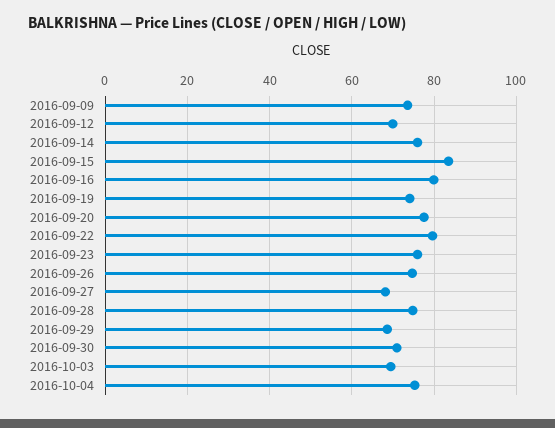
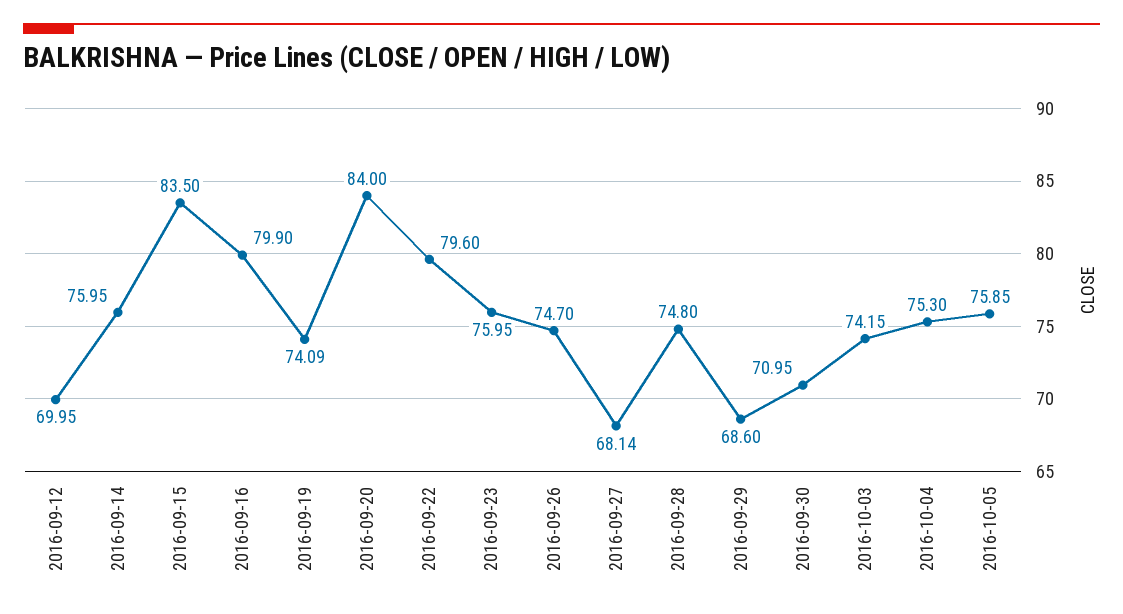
2016-09-09: 74 -> none
2016-09-20: 78 -> 84
2016-10-03: 70 -> 74.15
2016-10-05: none -> 75.85

